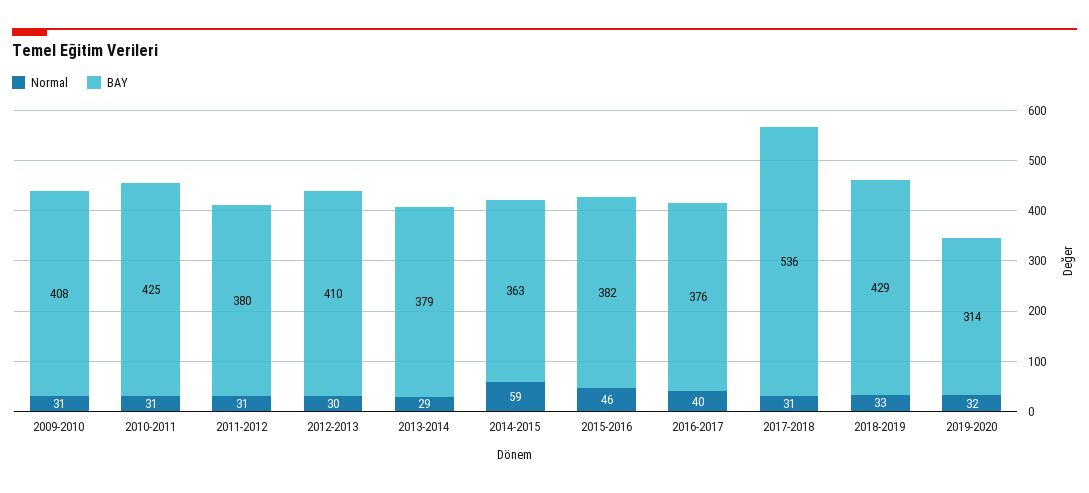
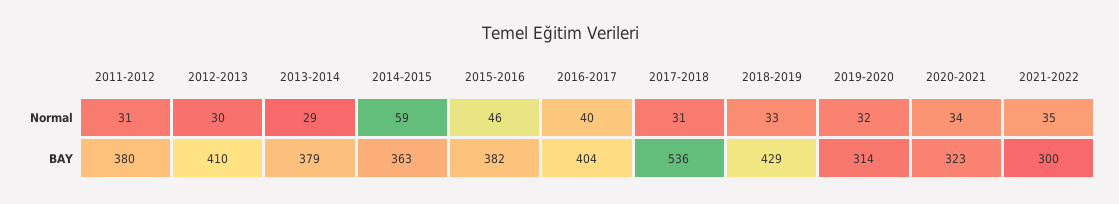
Normal, 2009-2010: 31 -> none
BAY, 2009-2010: 408 -> none
Normal, 2010-2011: 31 -> none
BAY, 2010-2011: 425 -> none
BAY, 2016-2017: 376 -> 404
Normal, 2020-2021: none -> 34
Normal, 2021-2022: none -> 35
BAY, 2020-2021: none -> 323
BAY, 2021-2022: none -> 300

